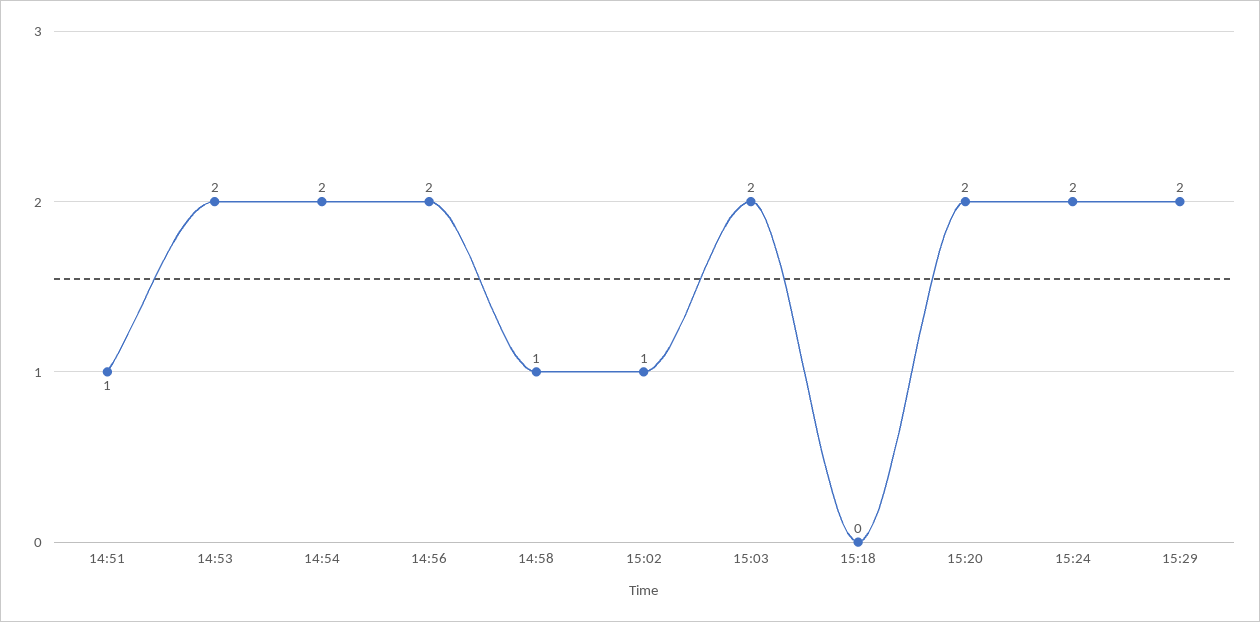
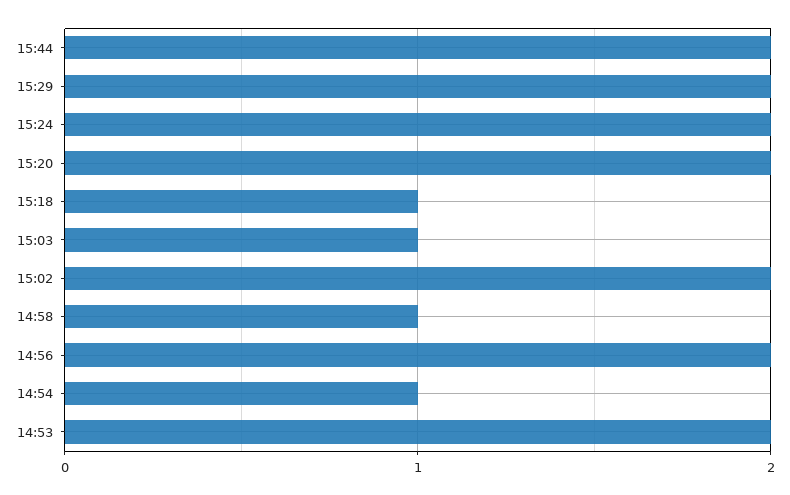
14:51: 1 -> none
14:54: 2 -> 1
15:02: 1 -> 2
15:03: 2 -> 1
15:18: 0 -> 1
15:44: none -> 2

